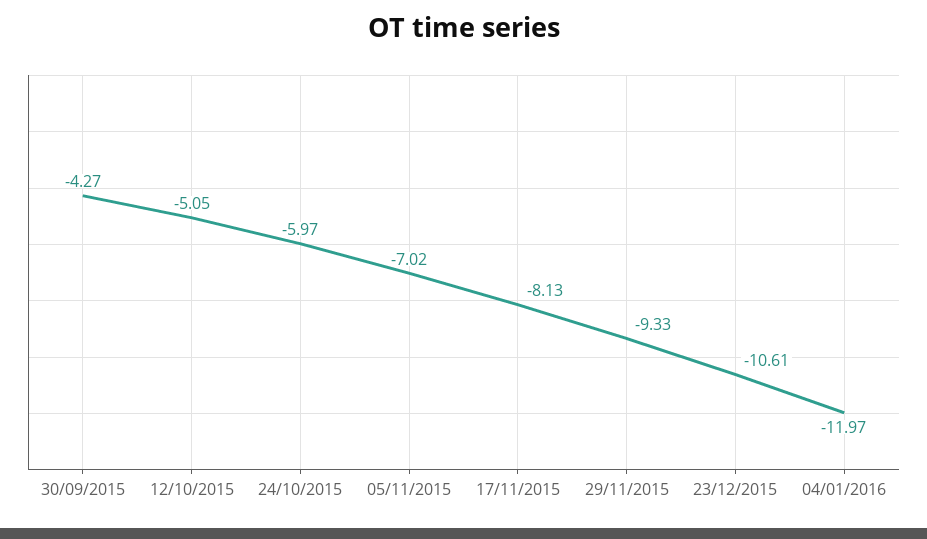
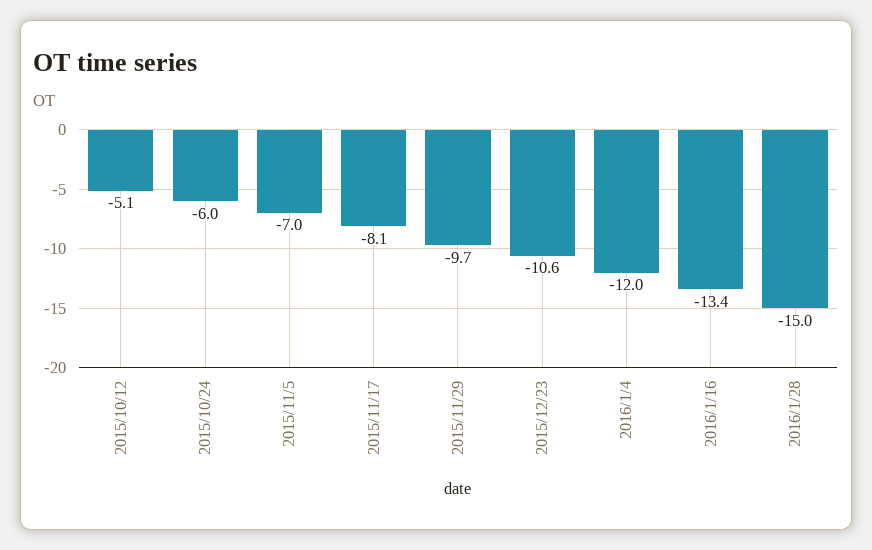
30/09/2015: -4.27 -> none
29/11/2015: -9.33 -> -9.7
2016/1/16: none -> -13.4
2016/1/28: none -> -15

